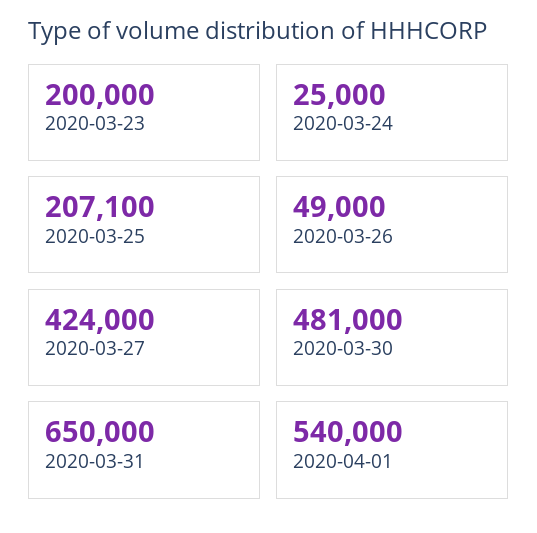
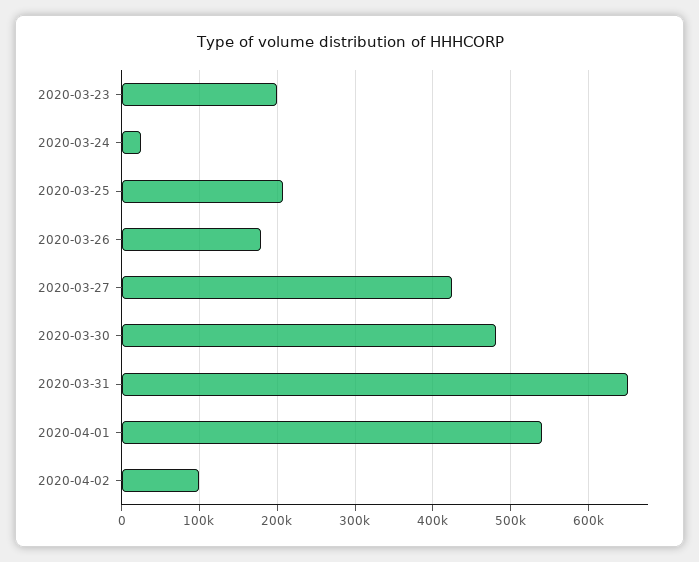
2020-03-26: 49000 -> 180000
2020-04-02: none -> 100000

